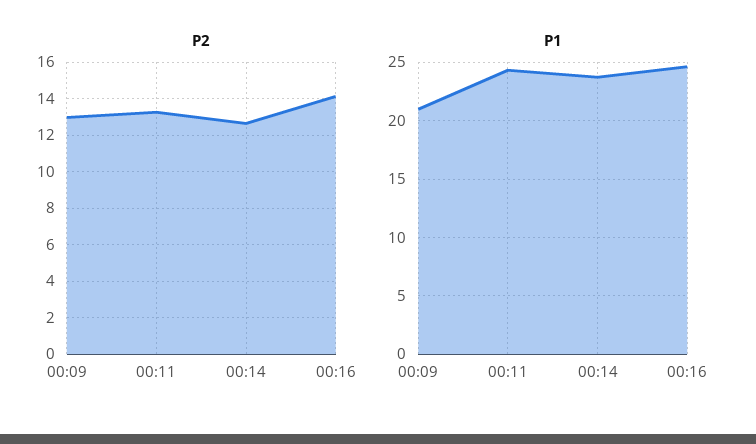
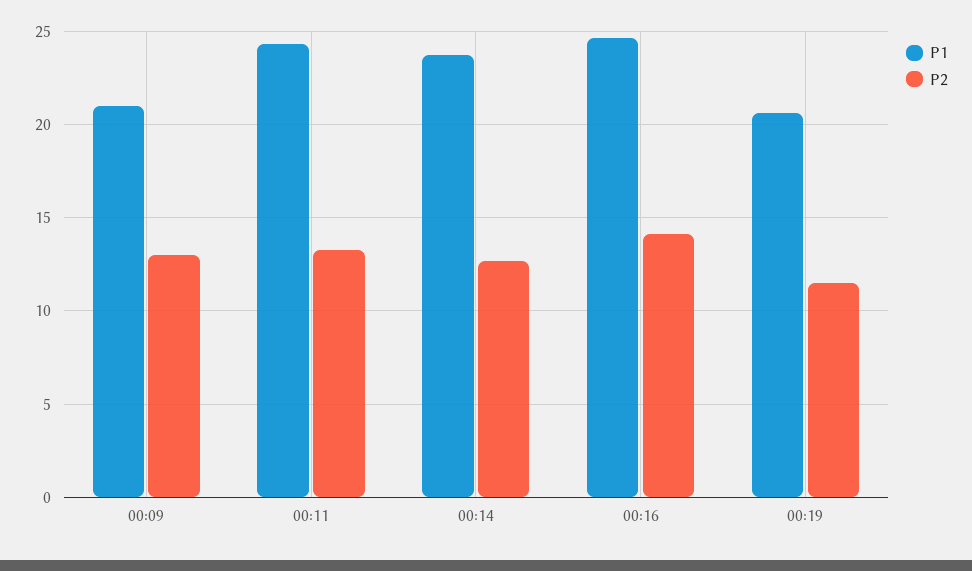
P1, 00:19: none -> 20.5
P2, 00:19: none -> 11.5

